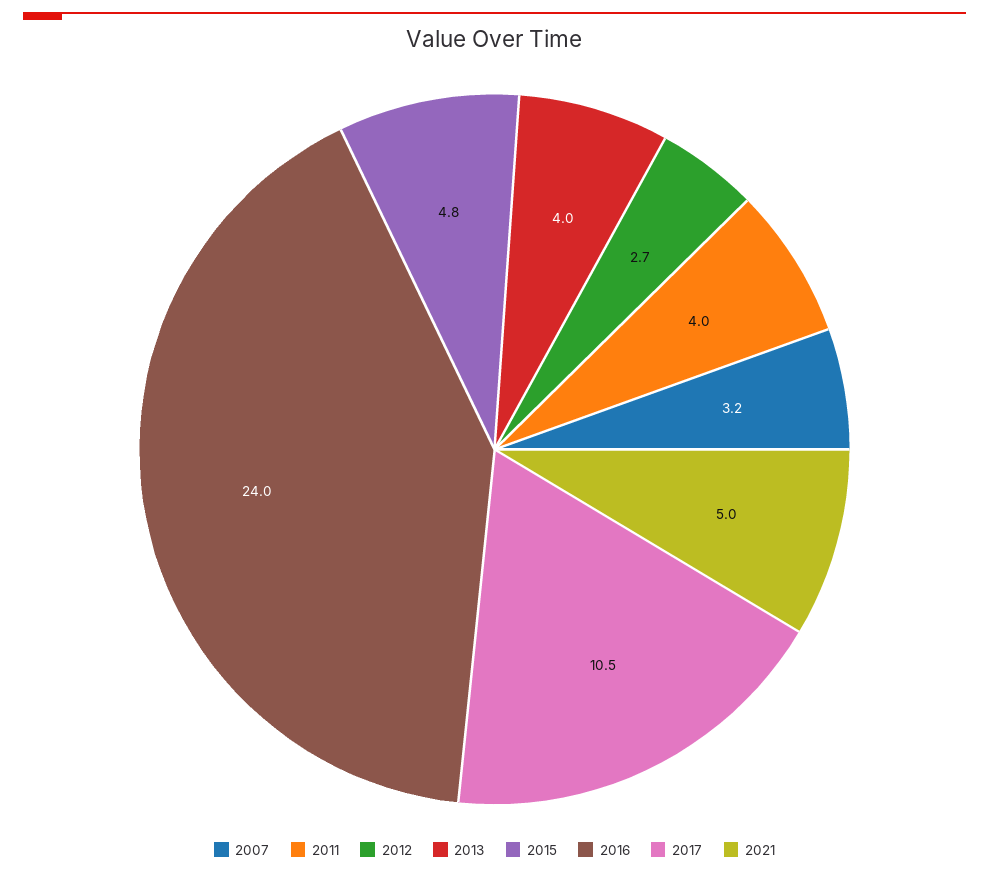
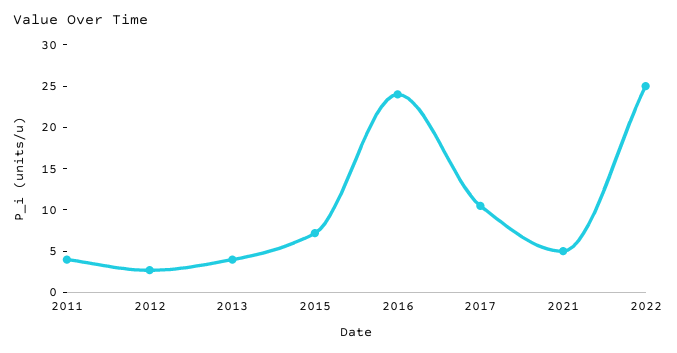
2007: 3.2 -> none
2015: 4.8 -> 7
2022: none -> 25

